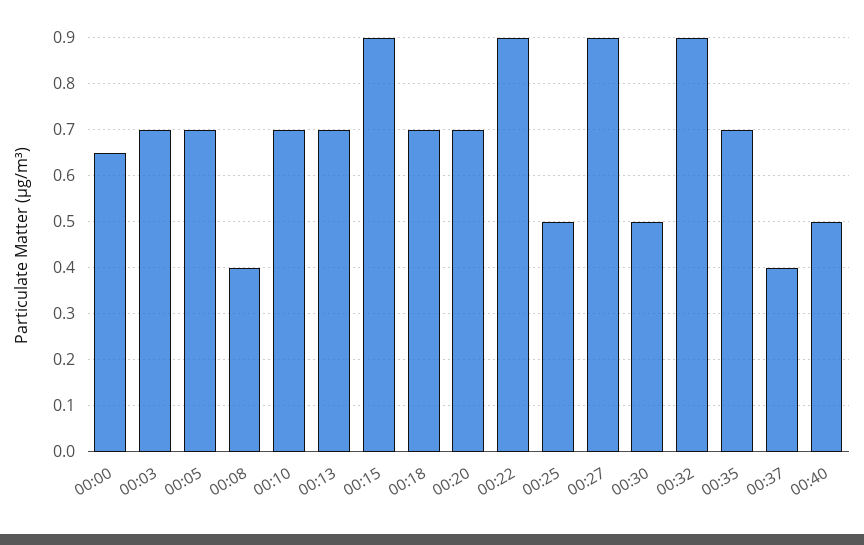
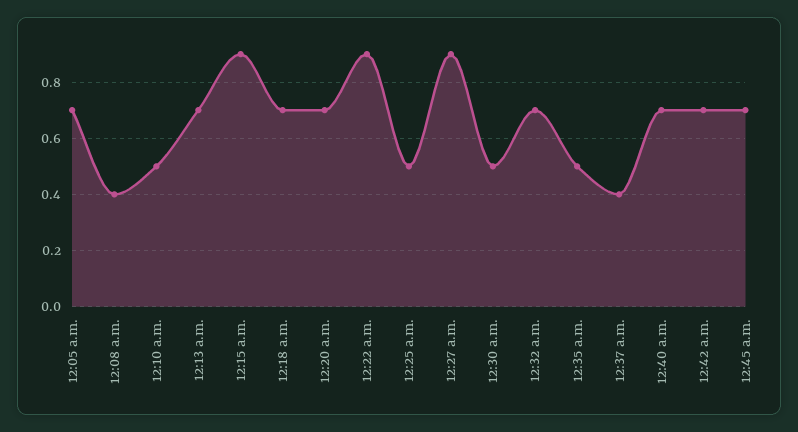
00:00: 0.65 -> none
00:03: 0.7 -> none
00:10: 0.7 -> 0.5
00:32: 0.9 -> 0.7
00:35: 0.7 -> 0.5
00:40: 0.5 -> 0.7
12:42 a.m.: none -> 0.7
12:45 a.m.: none -> 0.7

